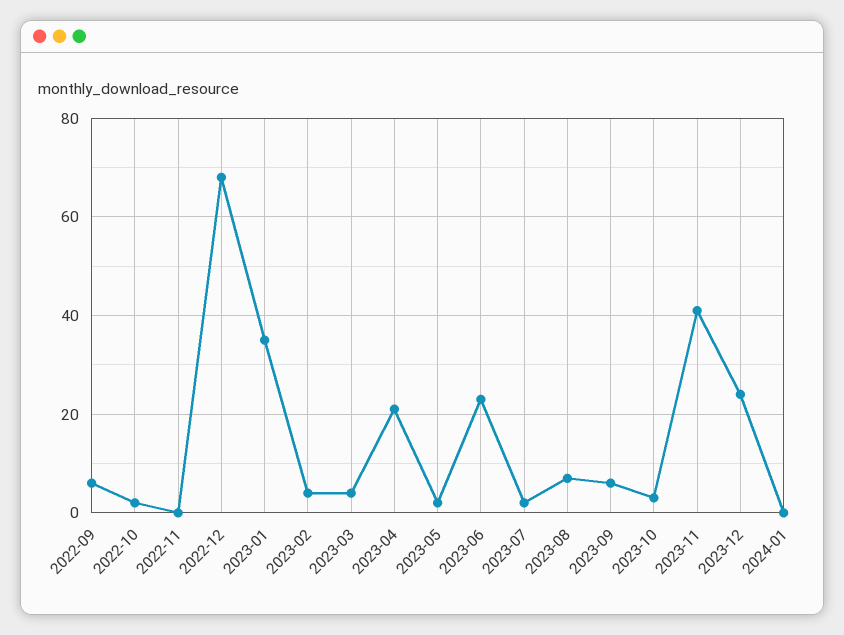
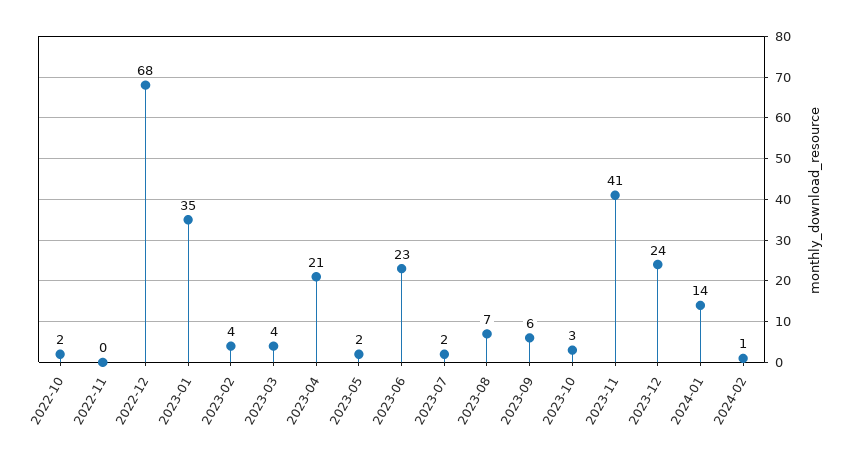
2022-09: 5 -> none
2024-01: 0 -> 14
2024-02: none -> 1

